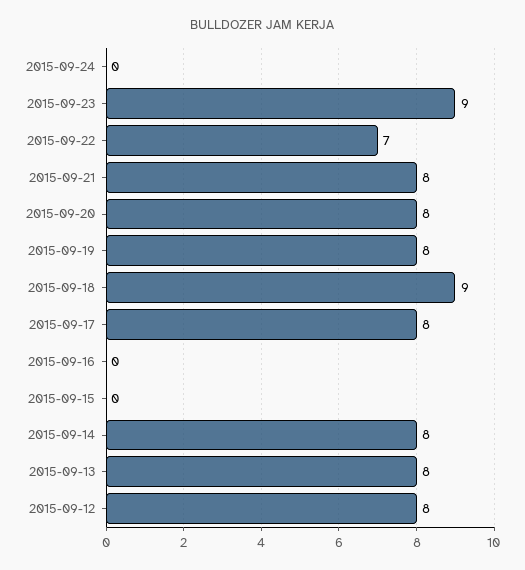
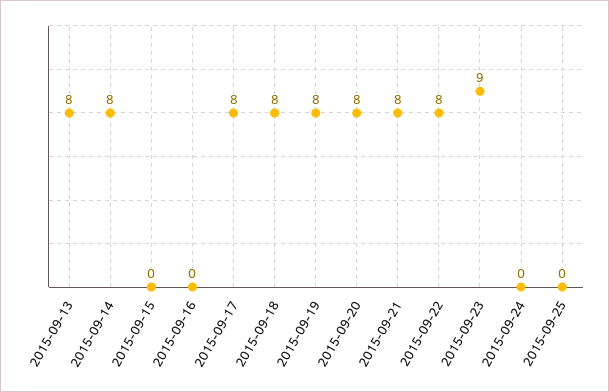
2015-09-22: 7 -> 8
2015-09-18: 9 -> 8
2015-09-12: 8 -> none
2015-09-25: none -> 0

